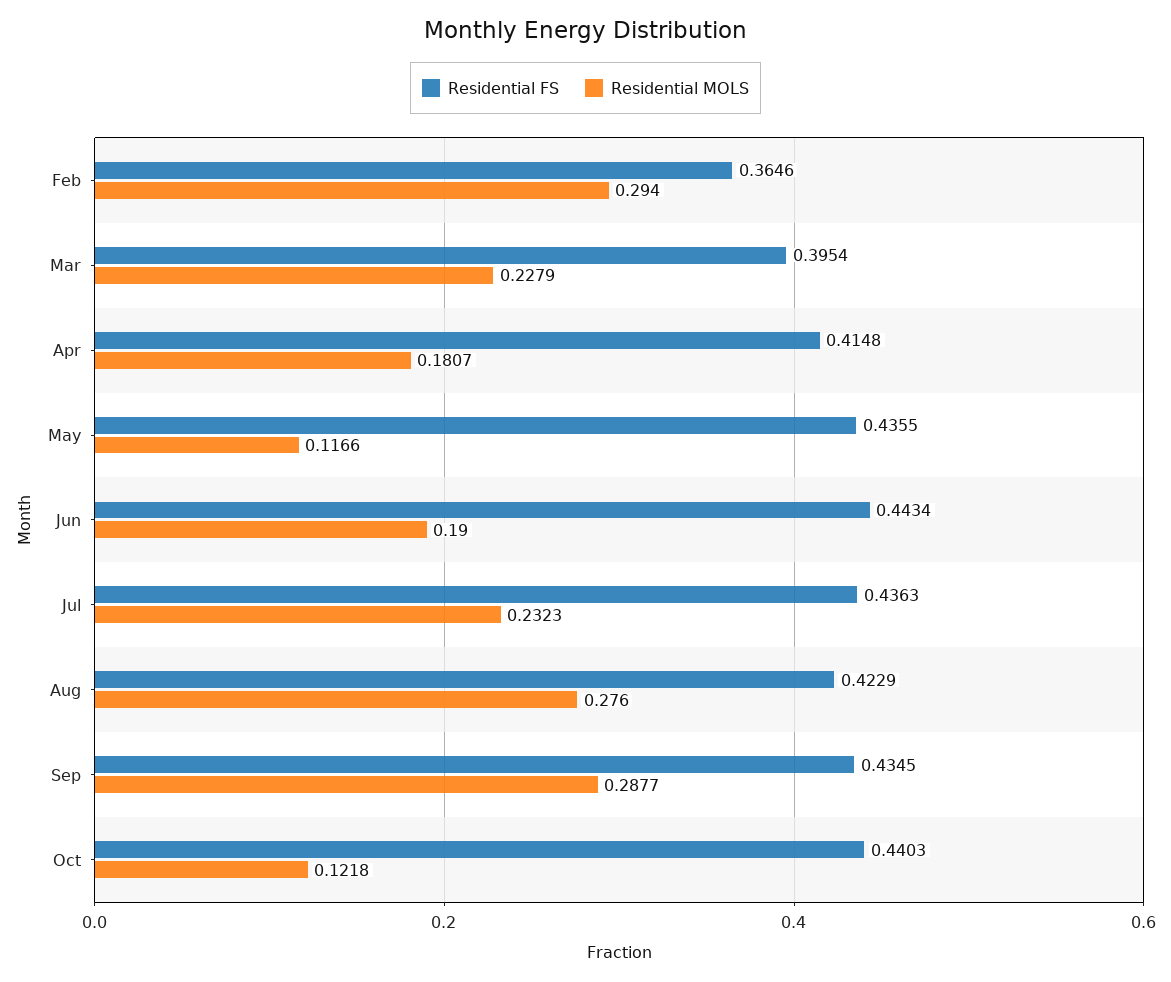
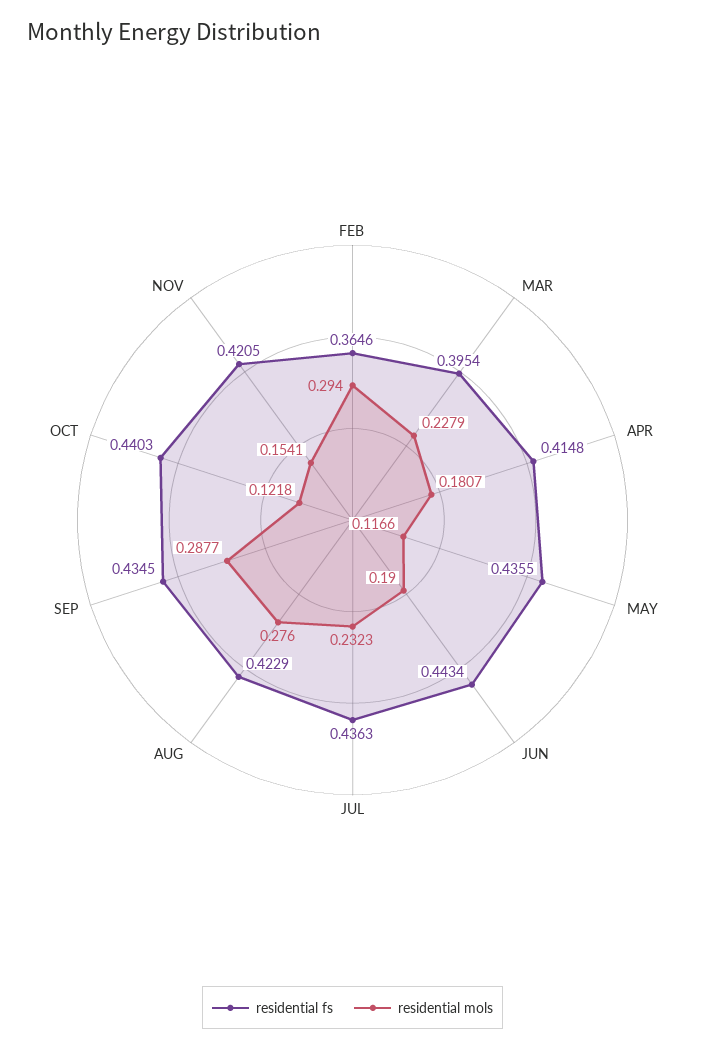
Residential FS, NOV: none -> 0.4205
Residential MOLS, NOV: none -> 0.1541

